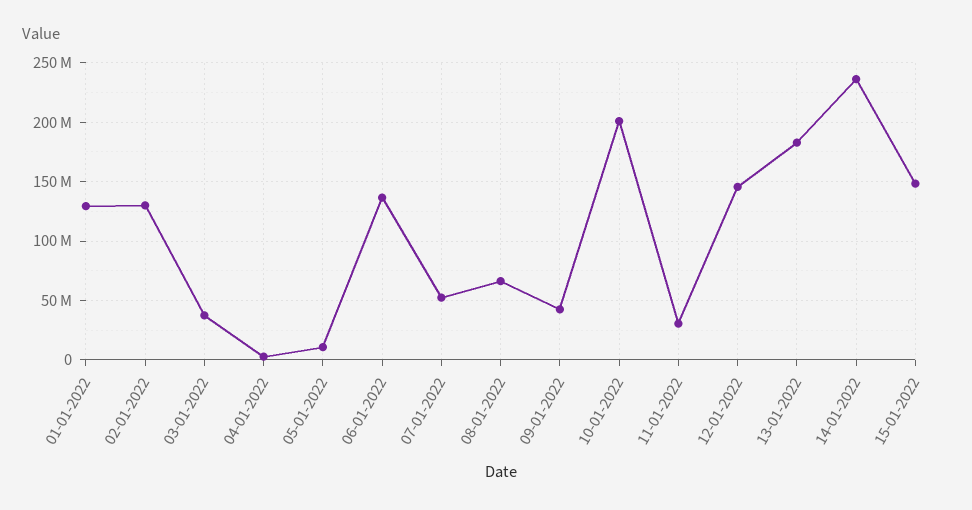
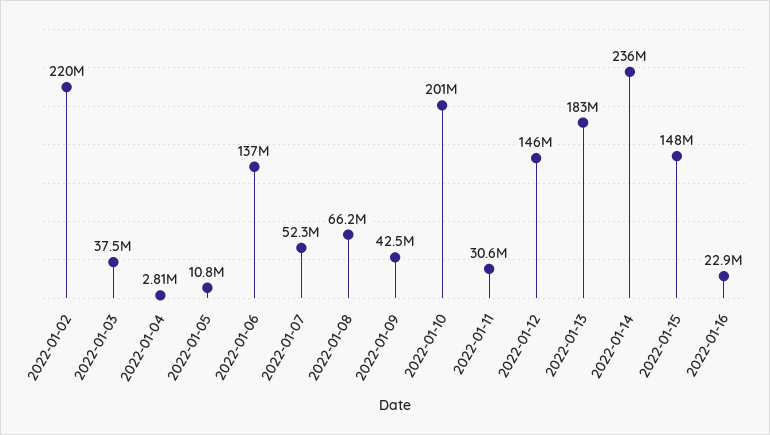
01-01-2022: 130000000 -> none
02-01-2022: 130000000 -> 220000000
2022-01-16: none -> 22900000

